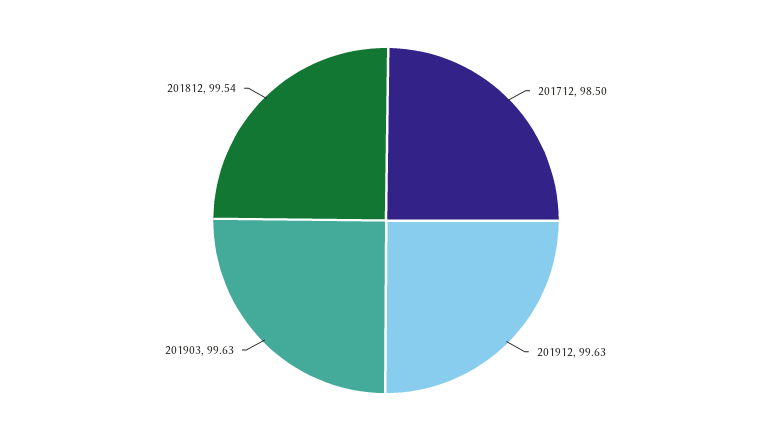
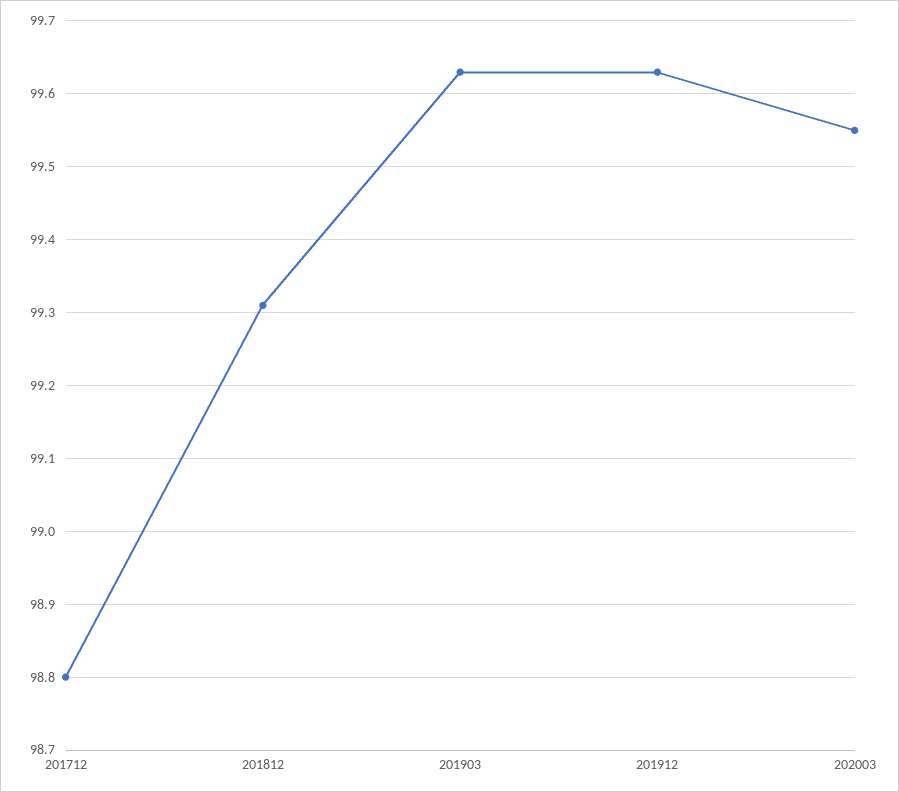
201712: 98.5 -> 98.8
201812: 99.54 -> 99.31
202003: none -> 99.55

